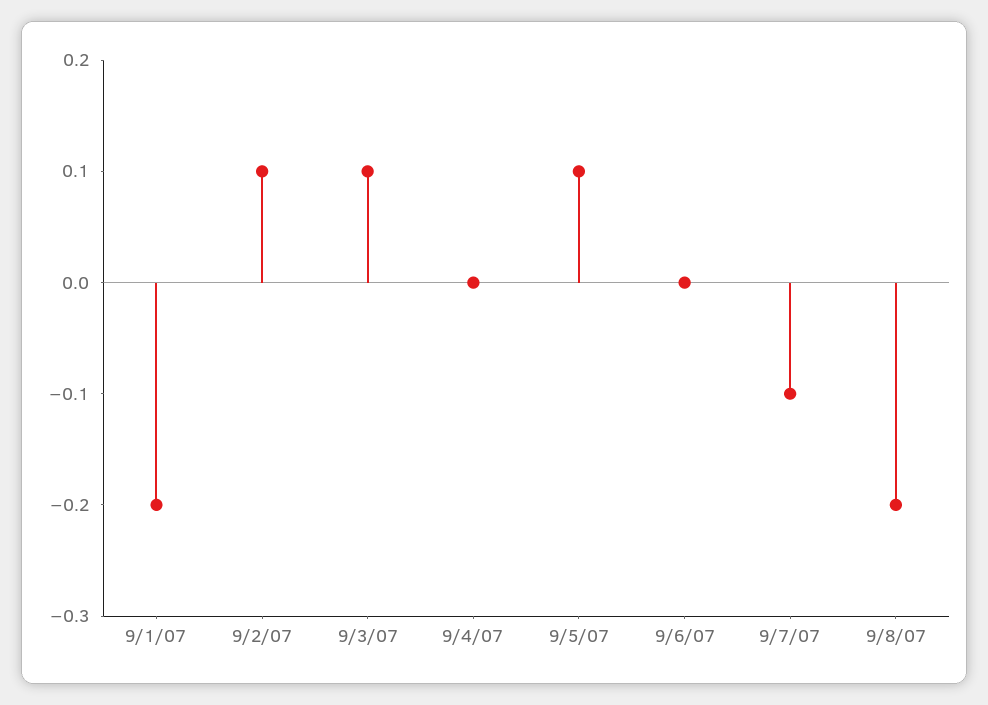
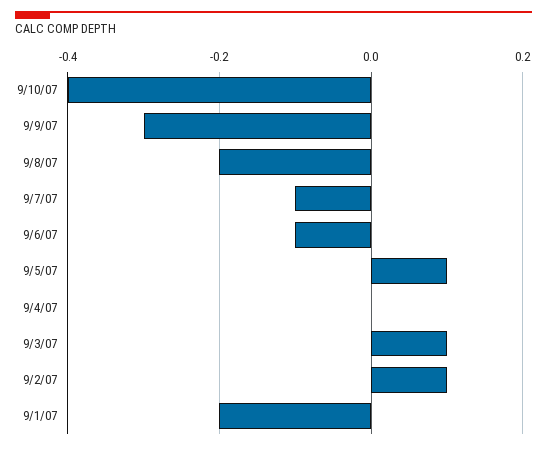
9/6/07: 0 -> -0.1
9/10/07: none -> -0.4
9/9/07: none -> -0.3

